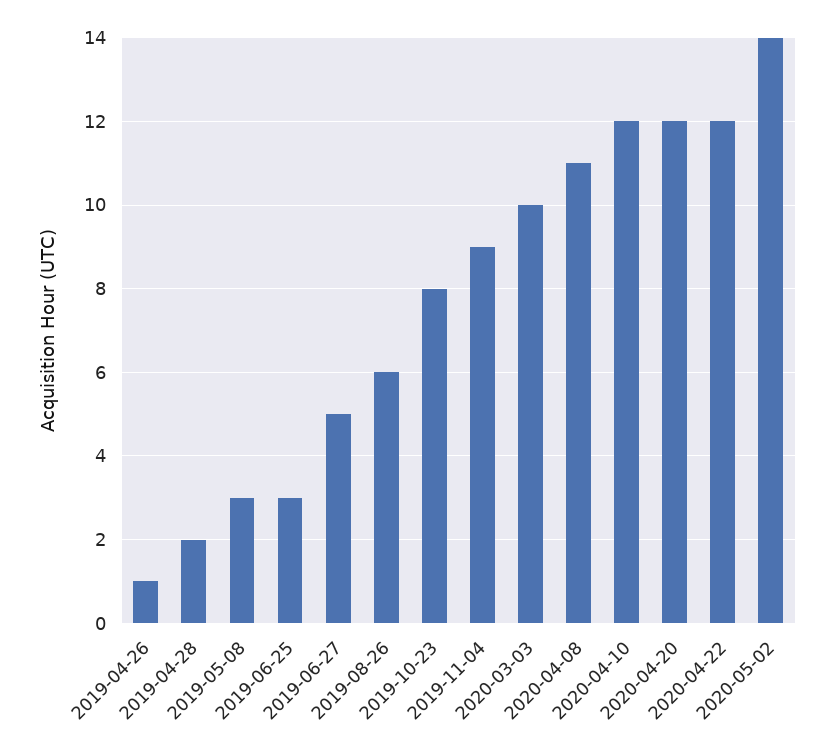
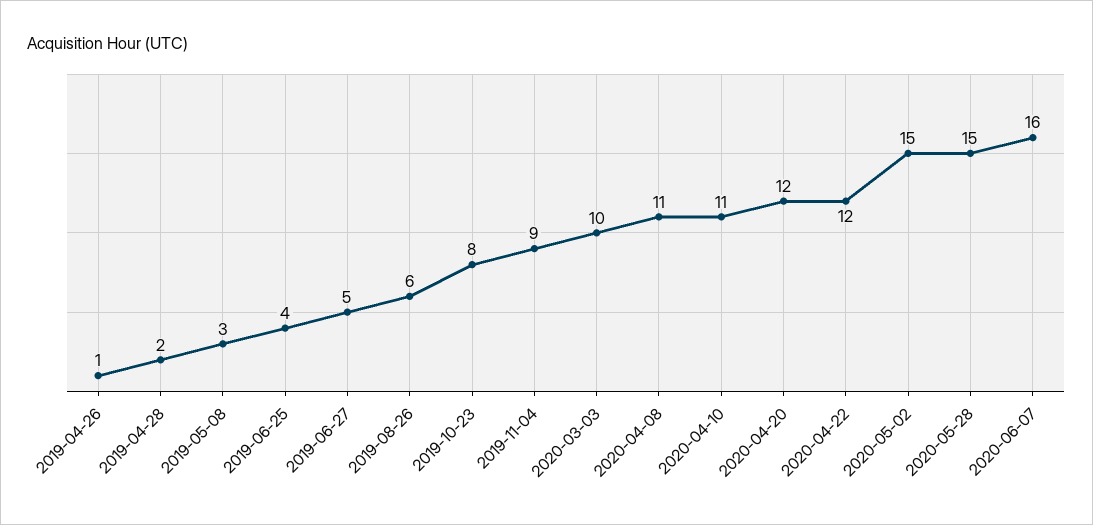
2019-06-25: 3 -> 4
2020-04-10: 12 -> 11
2020-05-02: 14 -> 15
2020-05-28: none -> 15
2020-06-07: none -> 16

